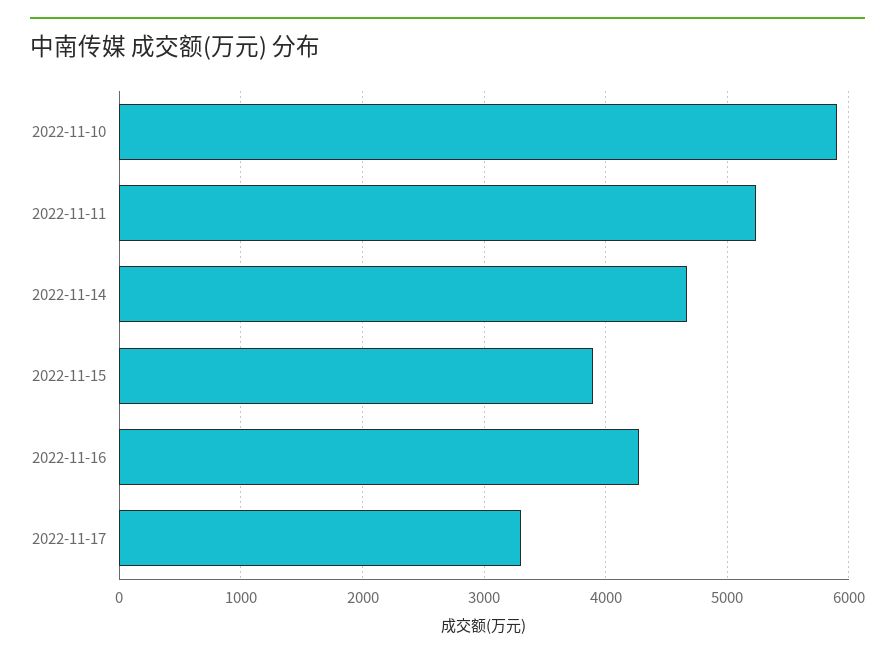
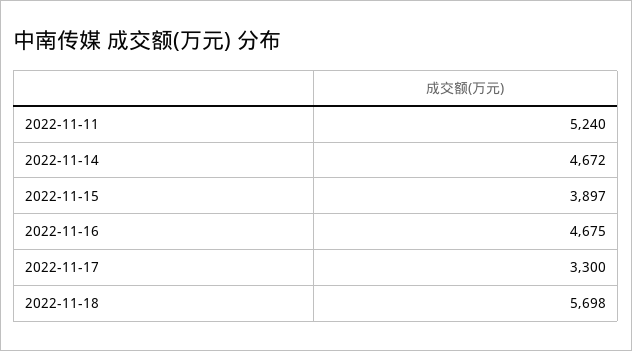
2022-11-10: 5900 -> none
2022-11-16: 4300 -> 4675
2022-11-18: none -> 5698

